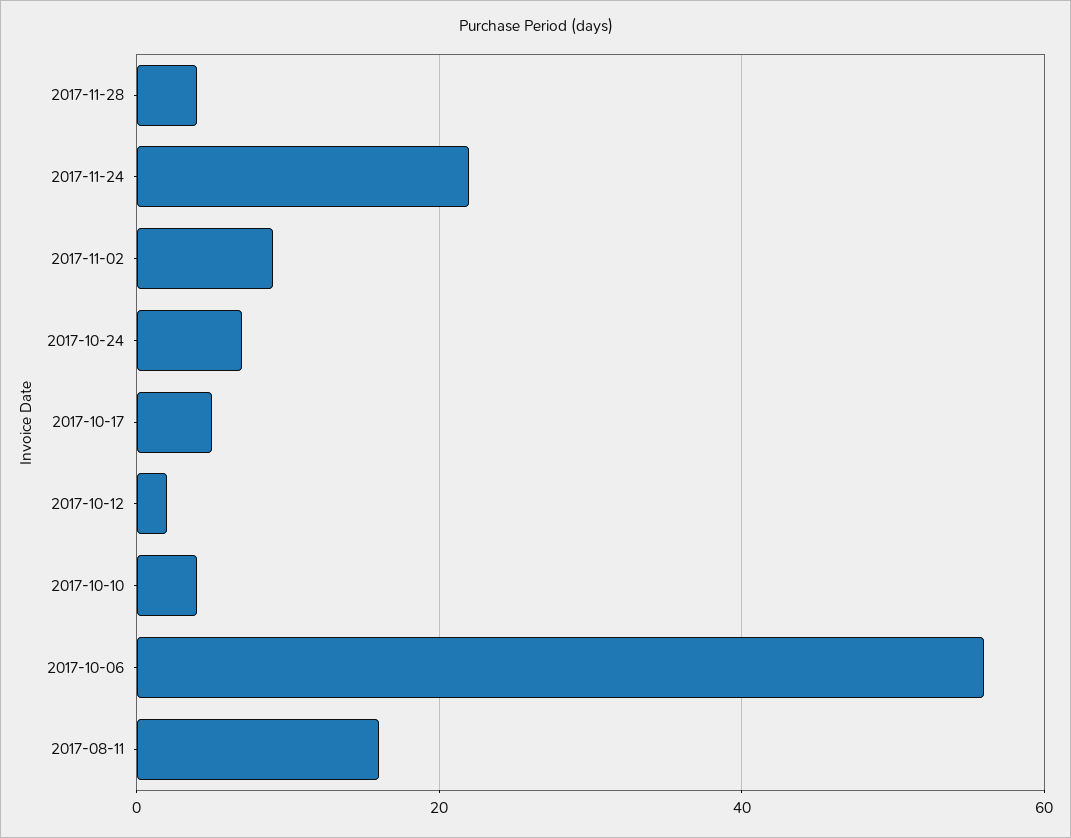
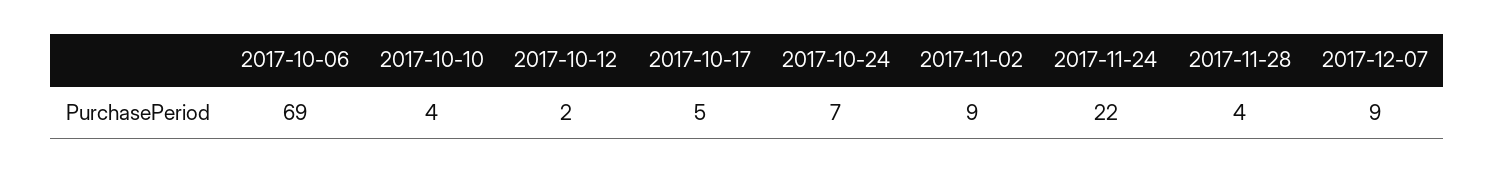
2017-10-06: 55 -> 69
2017-08-11: 15 -> none
2017-12-07: none -> 9

